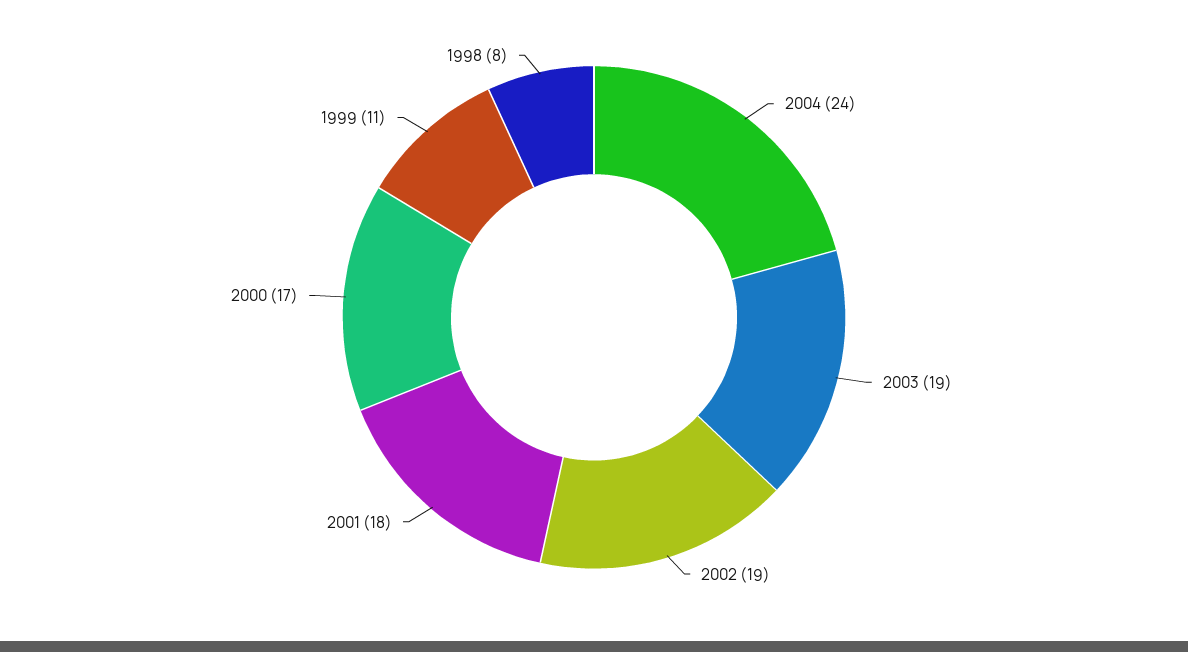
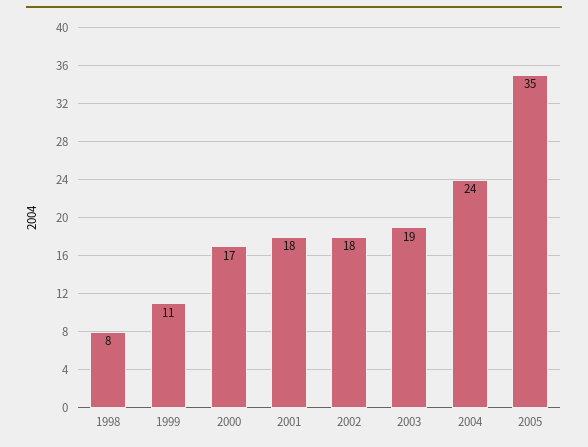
2002: 19 -> 18
2005: none -> 35

